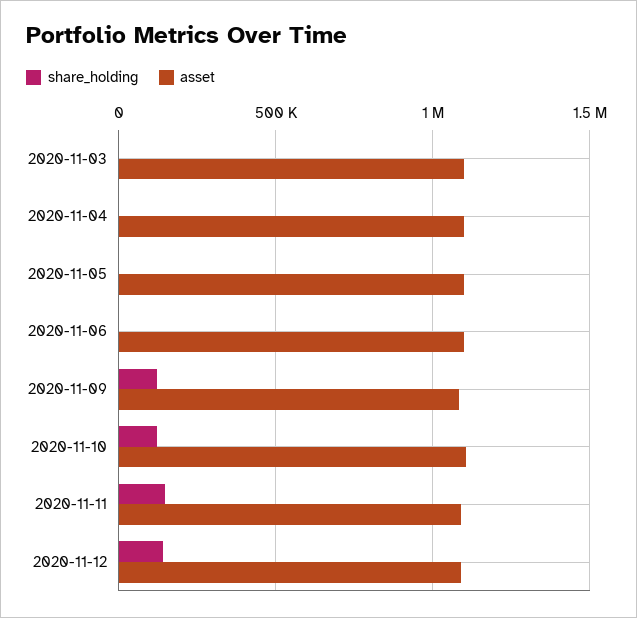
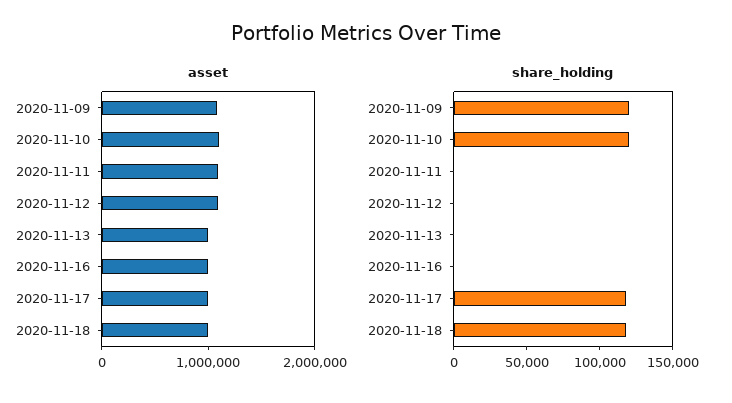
share_holding, 2020-11-03: 0 -> none
asset, 2020-11-03: 1100000 -> none
share_holding, 2020-11-04: 0 -> none
asset, 2020-11-04: 1100000 -> none
share_holding, 2020-11-05: 0 -> none
asset, 2020-11-05: 1100000 -> none
share_holding, 2020-11-06: 0 -> none
asset, 2020-11-06: 1100000 -> none
share_holding, 2020-11-11: 150000 -> 0
share_holding, 2020-11-12: 150000 -> 0
asset, 2020-11-13: none -> 1000000
asset, 2020-11-16: none -> 1000000
asset, 2020-11-17: none -> 1000000
asset, 2020-11-18: none -> 1000000
share_holding, 2020-11-13: none -> 0
share_holding, 2020-11-16: none -> 0
share_holding, 2020-11-17: none -> 120000
share_holding, 2020-11-18: none -> 120000

